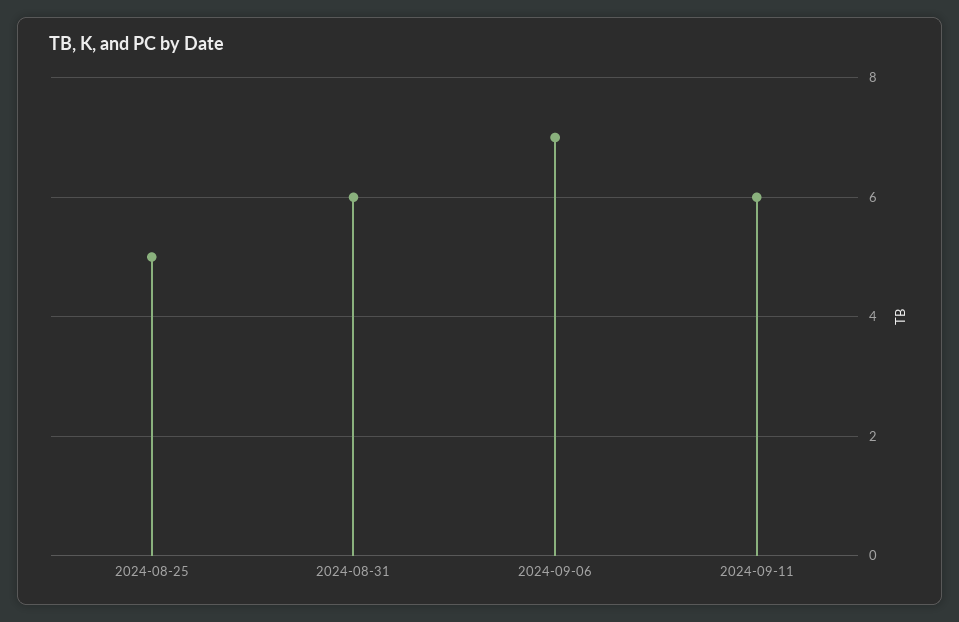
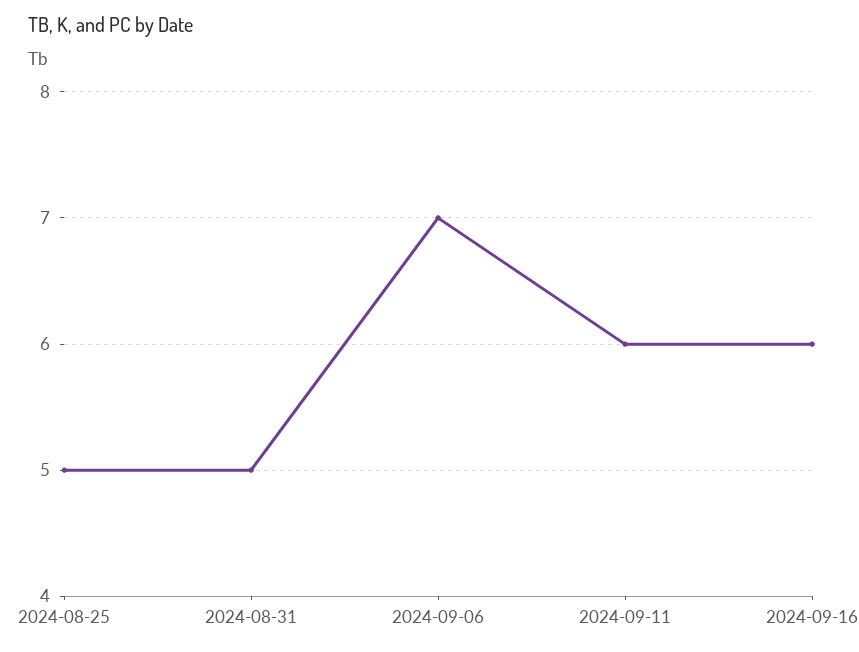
2024-08-31: 6 -> 5
2024-09-16: none -> 6

